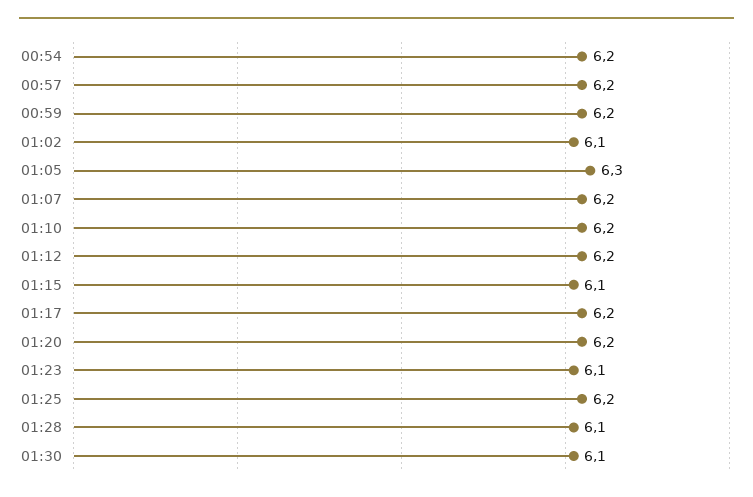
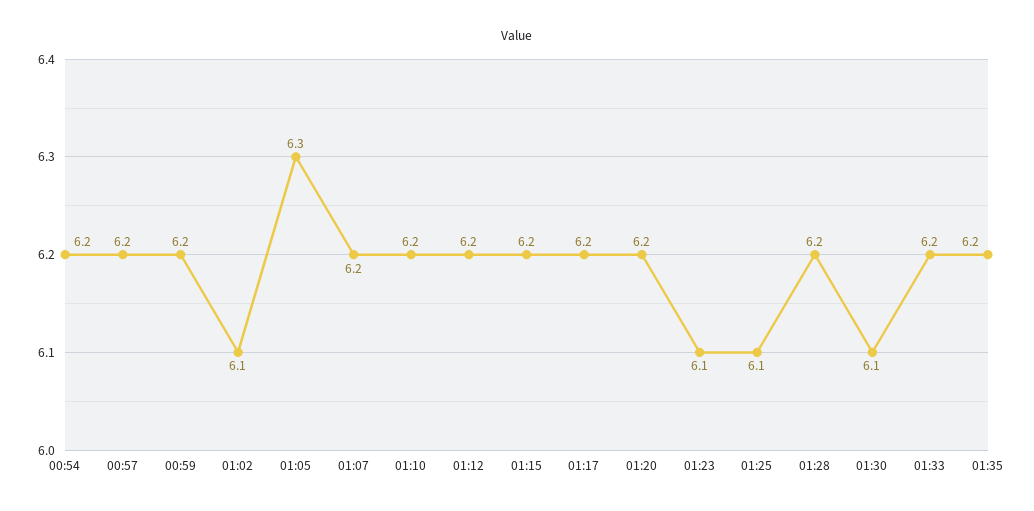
01:15: 6.1 -> 6.2
01:25: 6.2 -> 6.1
01:28: 6.1 -> 6.2
01:33: none -> 6.2
01:35: none -> 6.2

